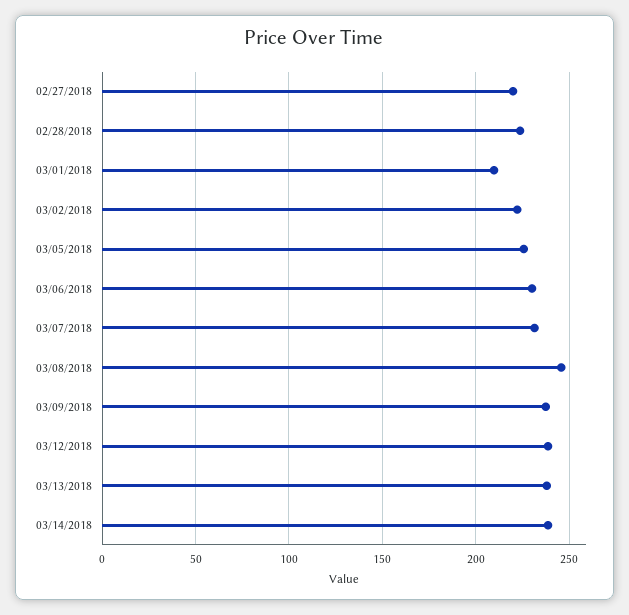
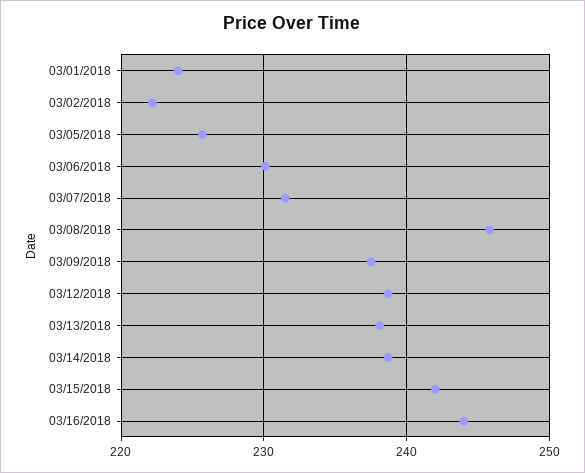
02/27/2018: 220 -> none
02/28/2018: 225 -> none
03/01/2018: 210 -> 224
03/15/2018: none -> 242
03/16/2018: none -> 244

